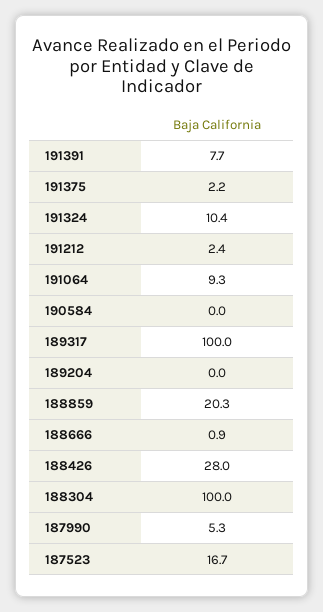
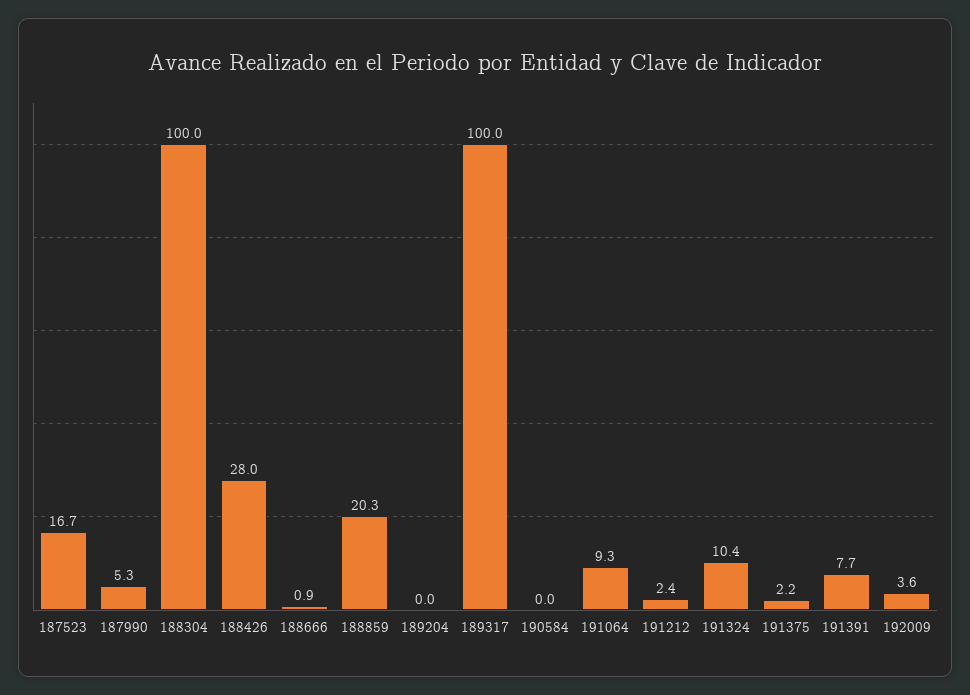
192009: none -> 3.6

